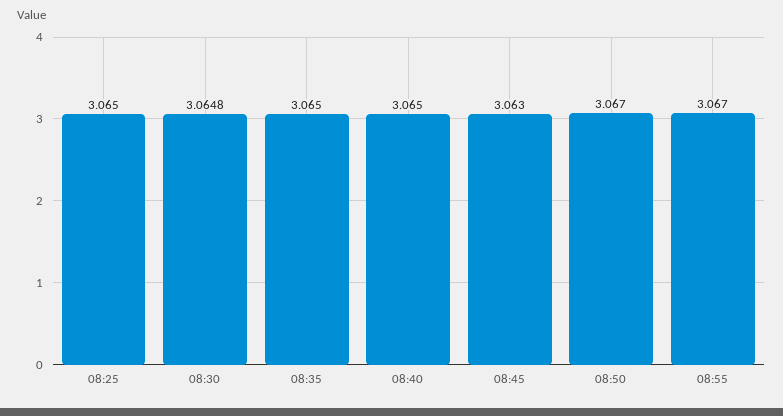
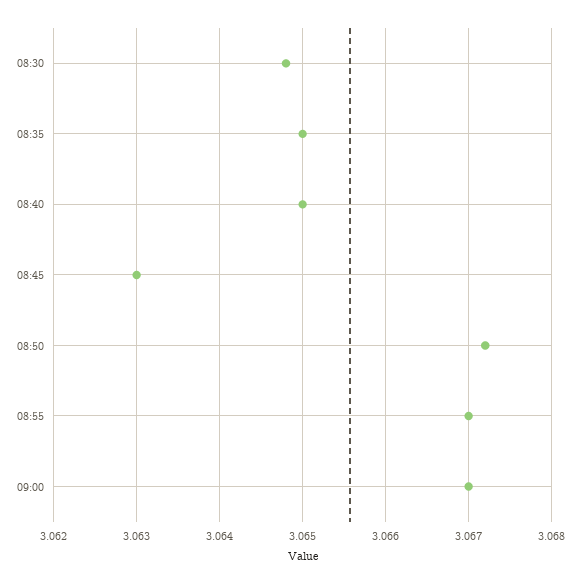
08:25: 3.065 -> none
08:50: 3.067 -> 3.0672
09:00: none -> 3.067

